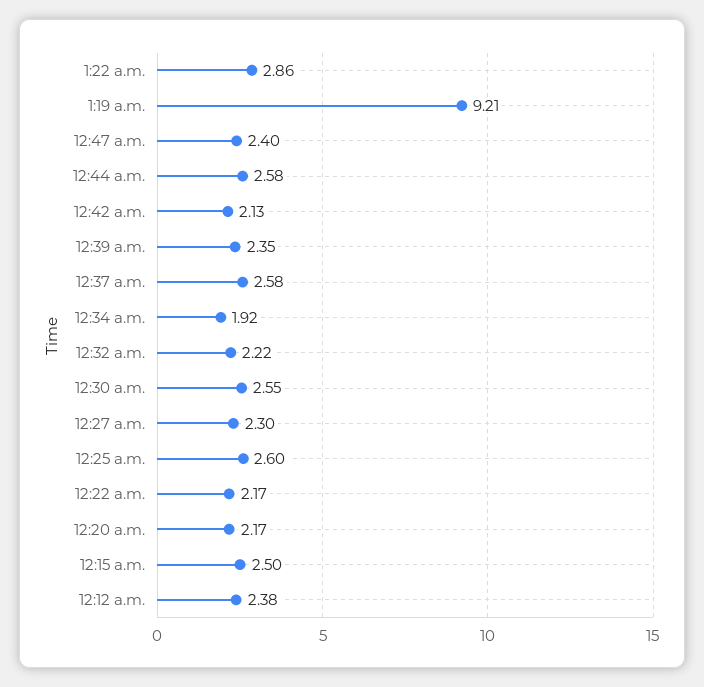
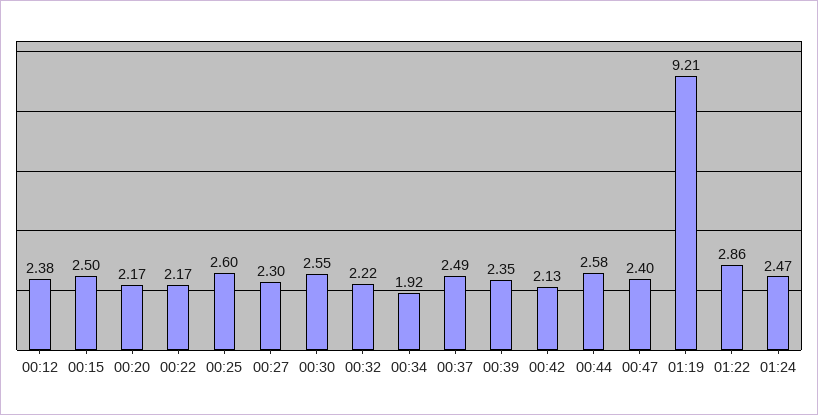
12:37 a.m.: 2.58 -> 2.49
01:24: none -> 2.47

